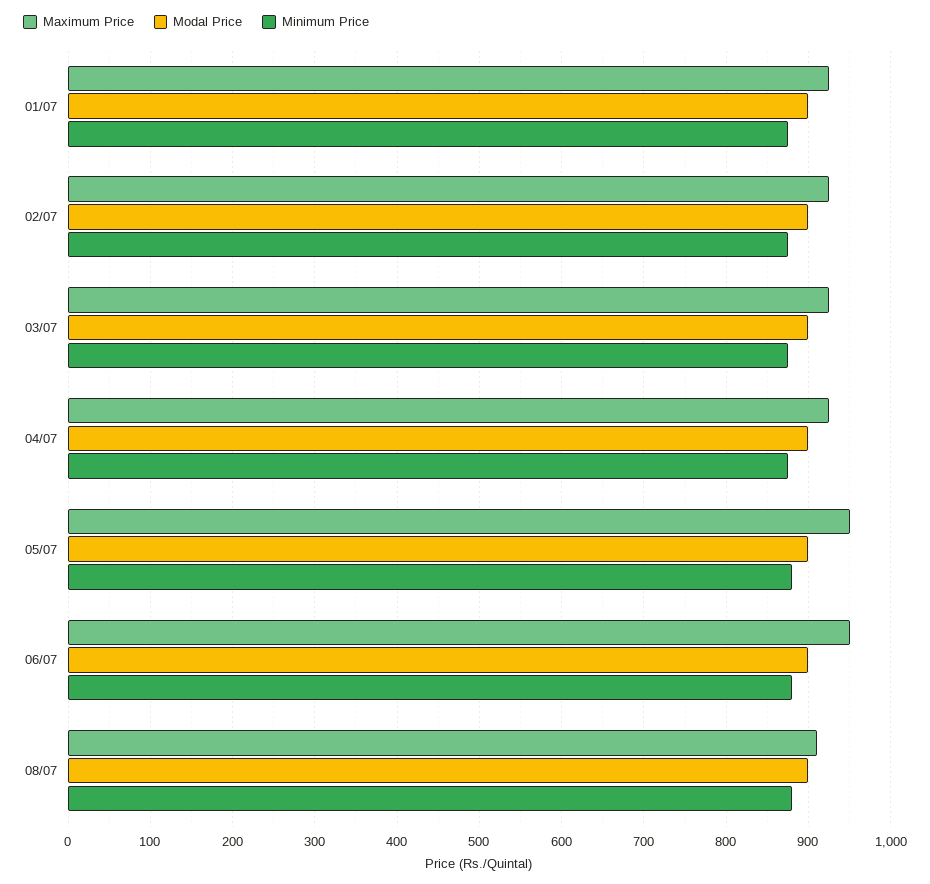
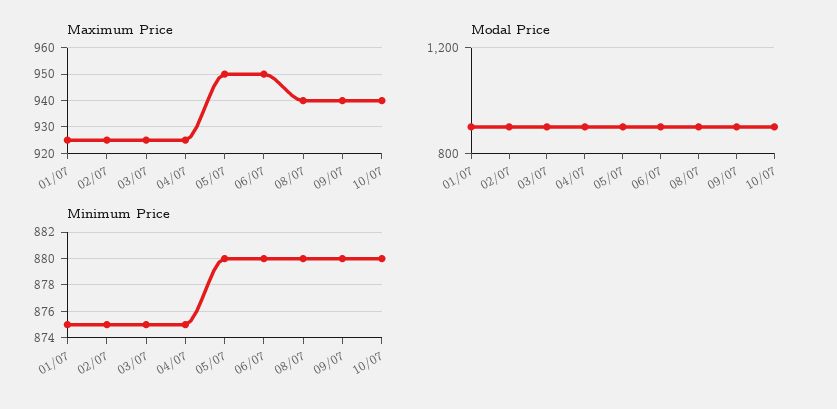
Maximum Price, 08/07: 910 -> 940
Maximum Price, 09/07: none -> 940
Maximum Price, 10/07: none -> 940
Modal Price, 09/07: none -> 900
Modal Price, 10/07: none -> 900
Minimum Price, 09/07: none -> 880
Minimum Price, 10/07: none -> 880

